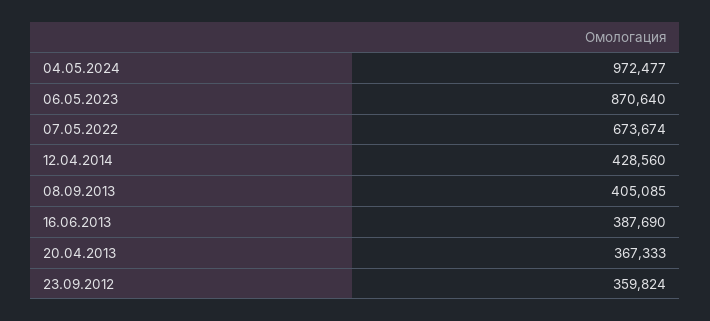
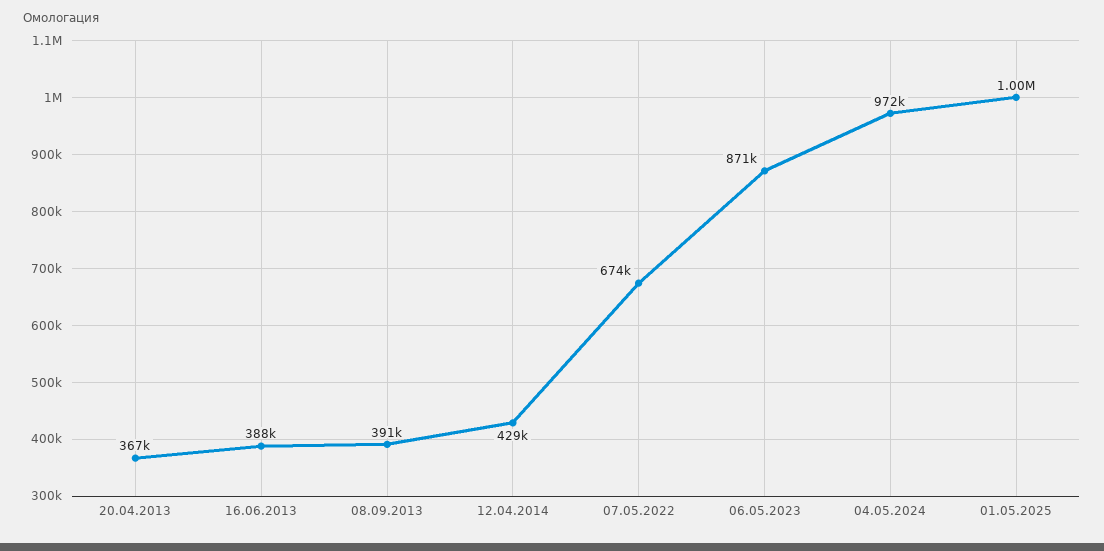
08.09.2013: 405085 -> 391000
23.09.2012: 359824 -> none
01.05.2025: none -> 1000000

